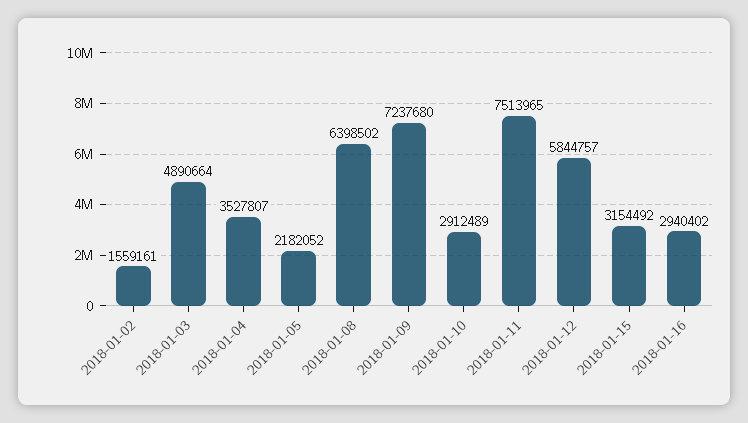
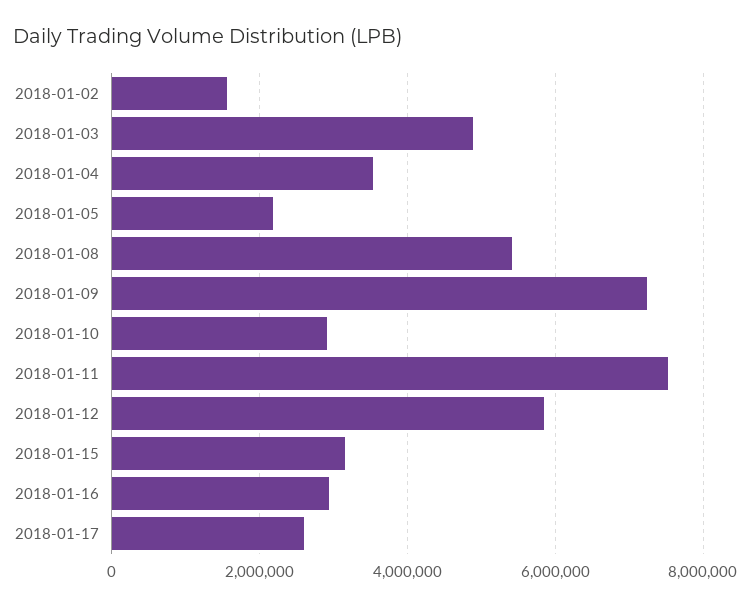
2018-01-08: 6398502 -> 5400000
2018-01-17: none -> 2600000

